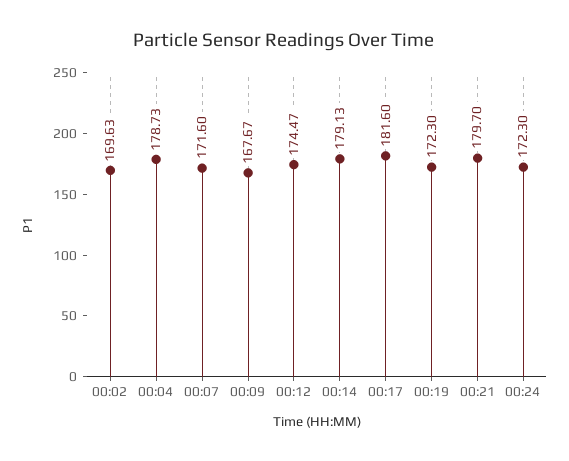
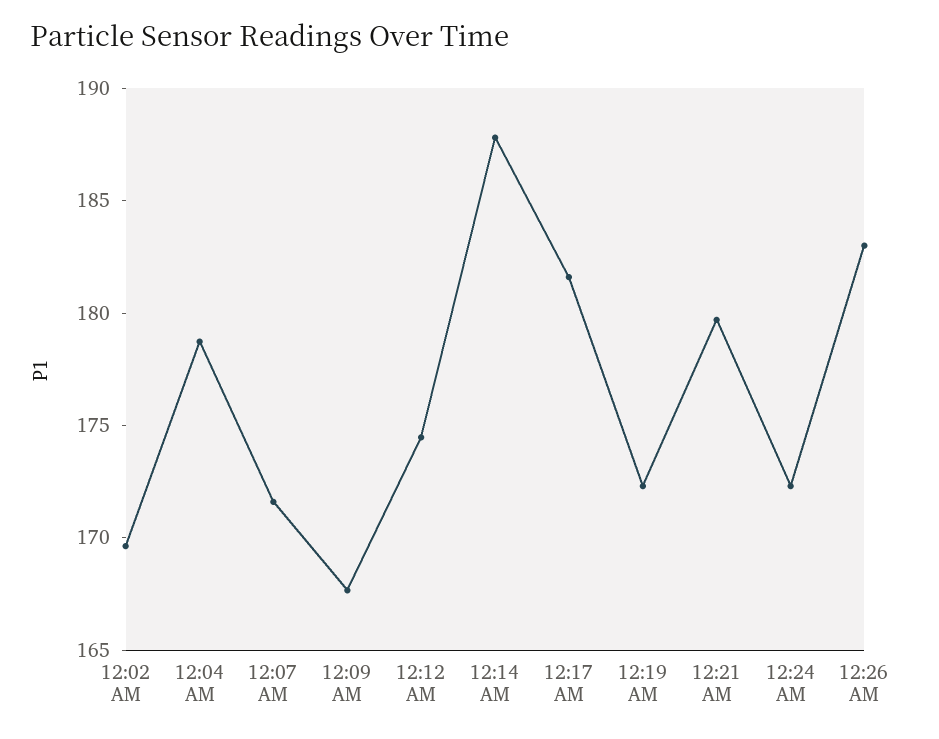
00:14: 179.13 -> 188
12:26 AM: none -> 183

